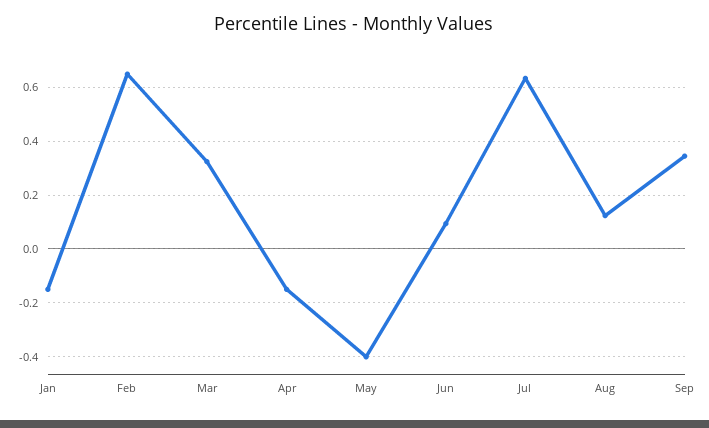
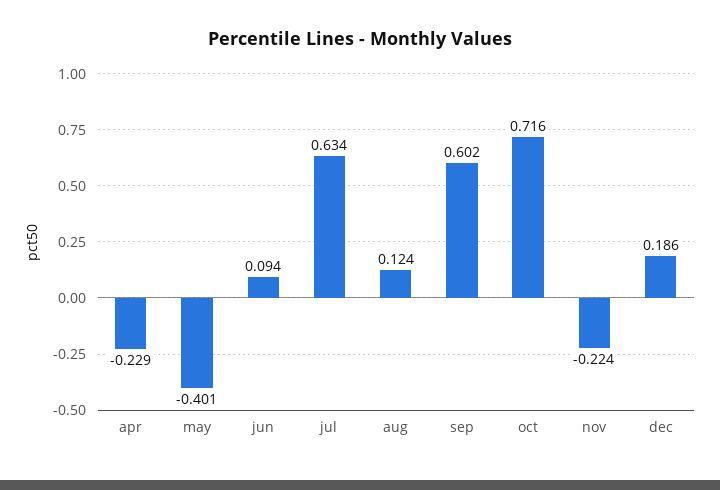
Jan: -0.15 -> none
Feb: 0.65 -> none
Mar: 0.325 -> none
Apr: -0.15 -> -0.229
Sep: 0.35 -> 0.602
oct: none -> 0.716
nov: none -> -0.224
dec: none -> 0.186

